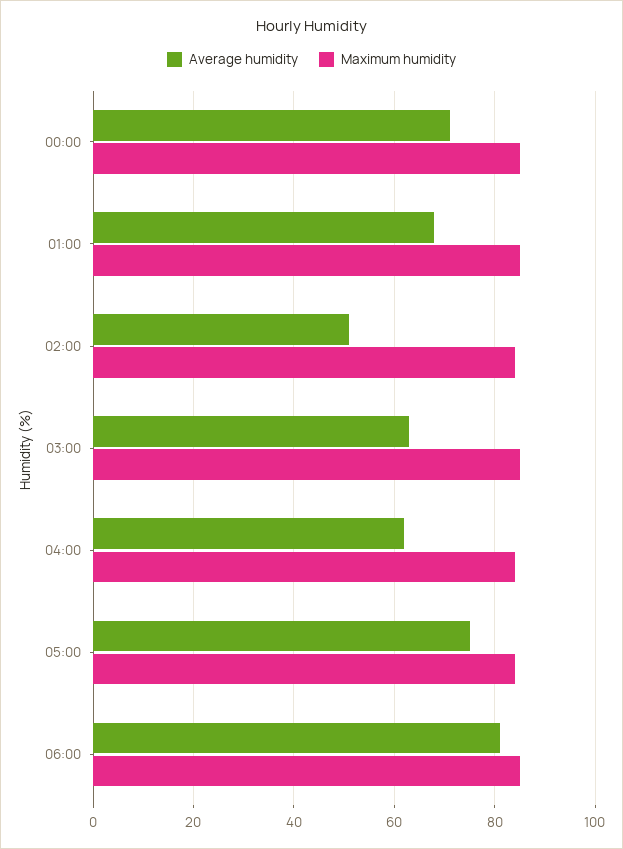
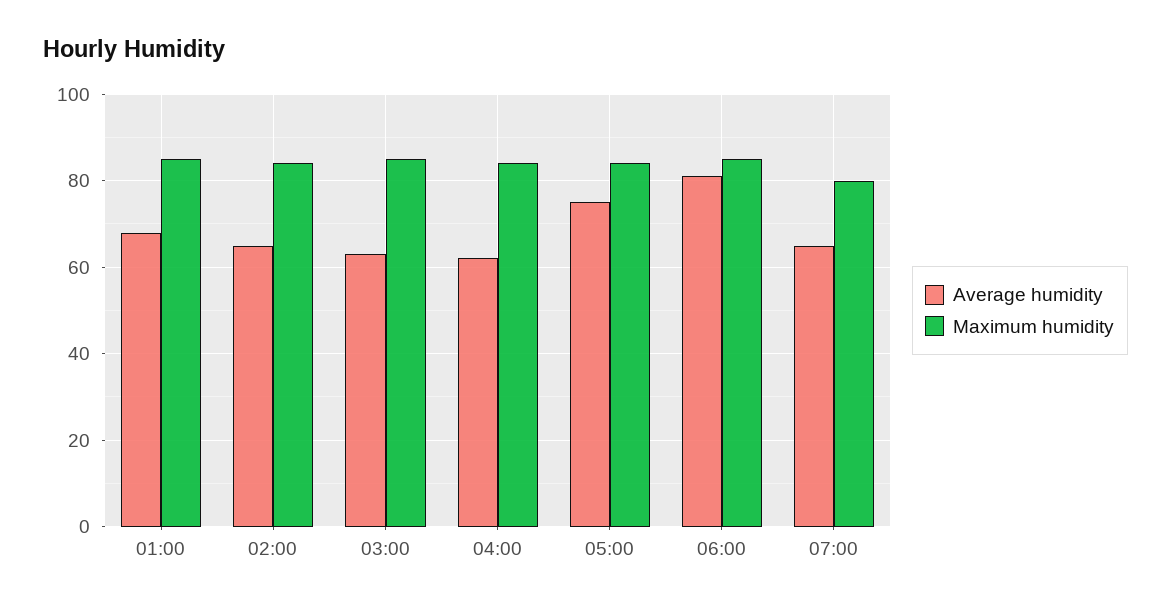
Average humidity, 00:00: 70 -> none
Maximum humidity, 00:00: 85 -> none
Average humidity, 02:00: 50 -> 65
Average humidity, 07:00: none -> 65
Maximum humidity, 07:00: none -> 80

